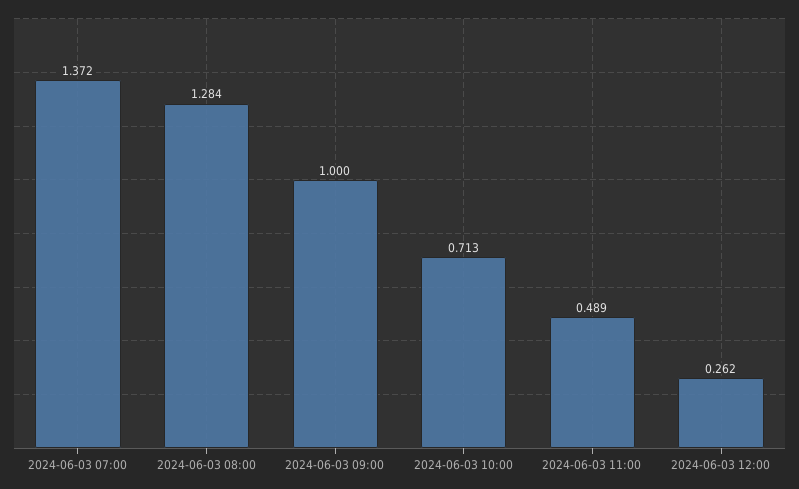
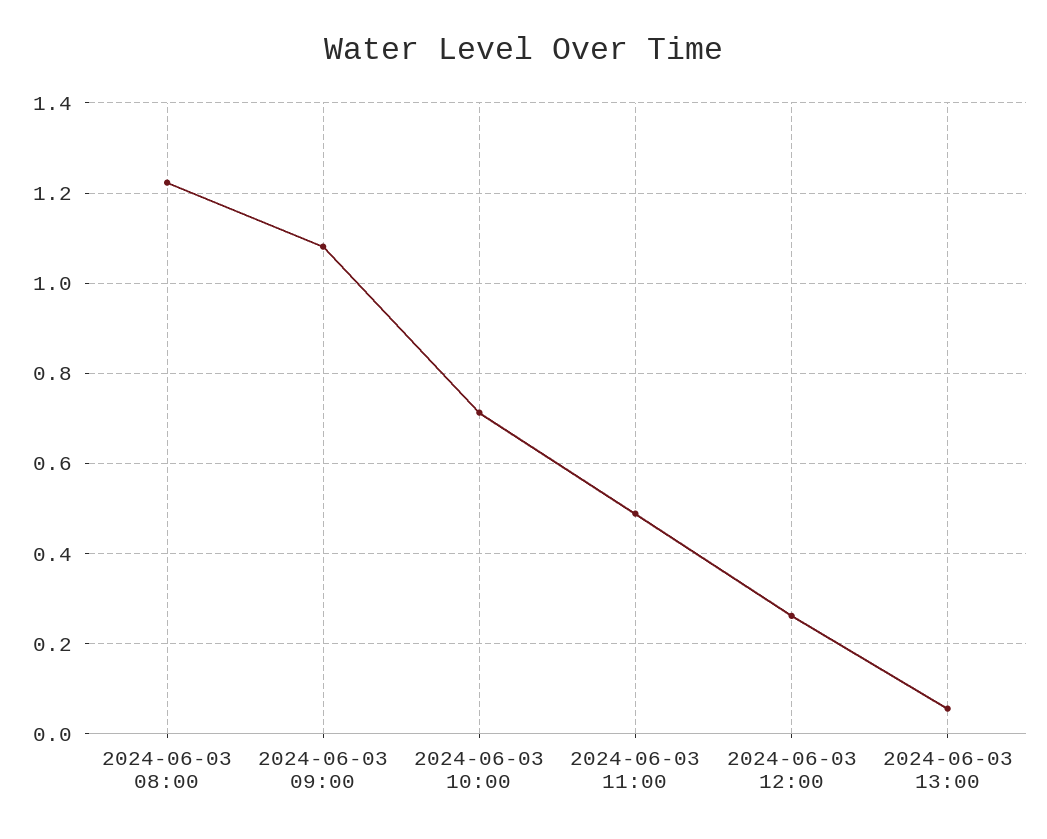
2024-06-03 07:00: 1.372 -> none
2024-06-03 08:00: 1.284 -> 1.22
2024-06-03 09:00: 1 -> 1.08
2024-06-03 13:00: none -> 0.06

